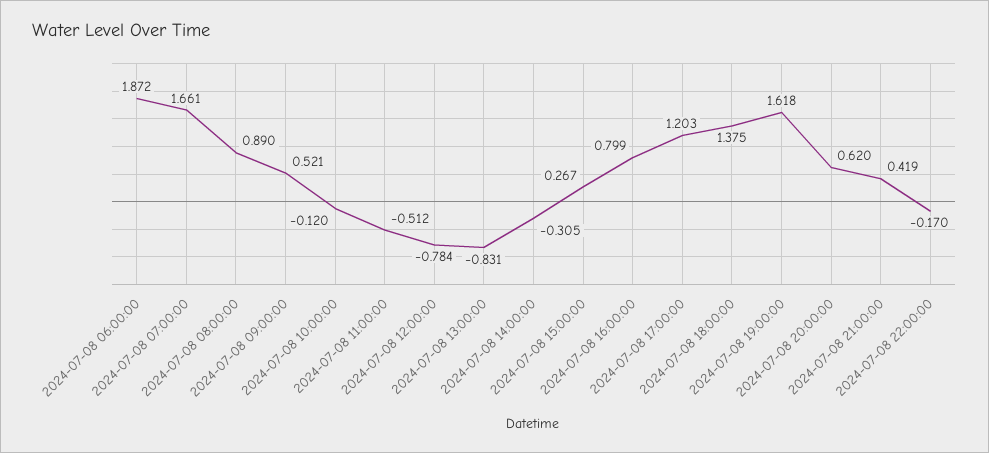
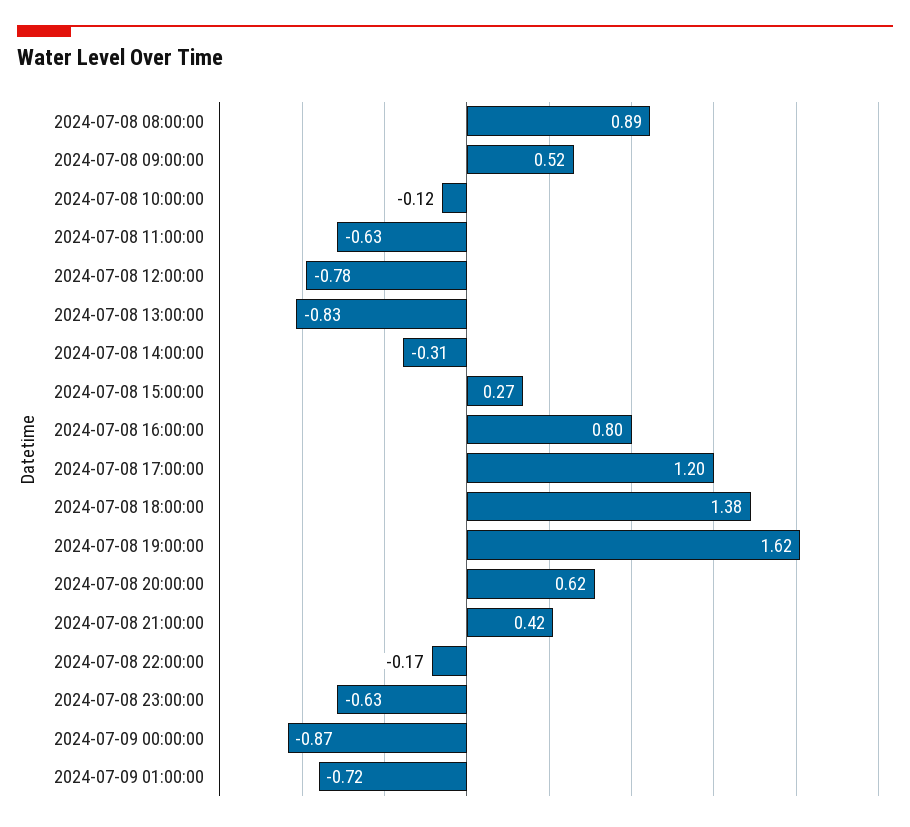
2024-07-08 06:00:00: 1.872 -> none
2024-07-08 07:00:00: 1.661 -> none
2024-07-08 11:00:00: -0.512 -> -0.63
2024-07-08 23:00:00: none -> -0.63
2024-07-09 00:00:00: none -> -0.87
2024-07-09 01:00:00: none -> -0.72

